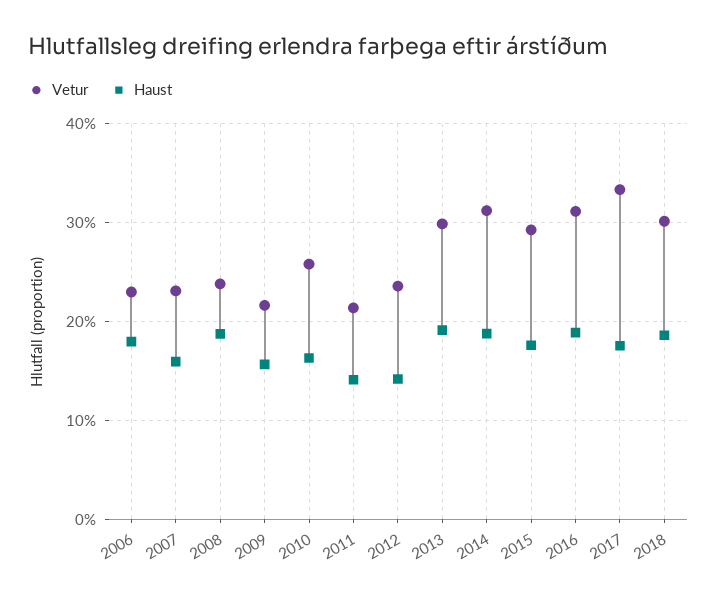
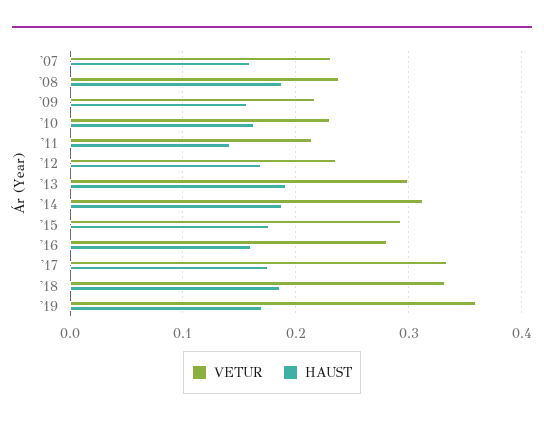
Vetur, 2006: 0.23 -> none
Haust, 2006: 0.18 -> none
Vetur, 2010: 0.26 -> 0.23
Haust, 2012: 0.14 -> 0.17
Vetur, 2016: 0.31 -> 0.28
Haust, 2016: 0.19 -> 0.16
Vetur, 2018: 0.3 -> 0.33
Vetur, '19: none -> 0.36
Haust, '19: none -> 0.17

